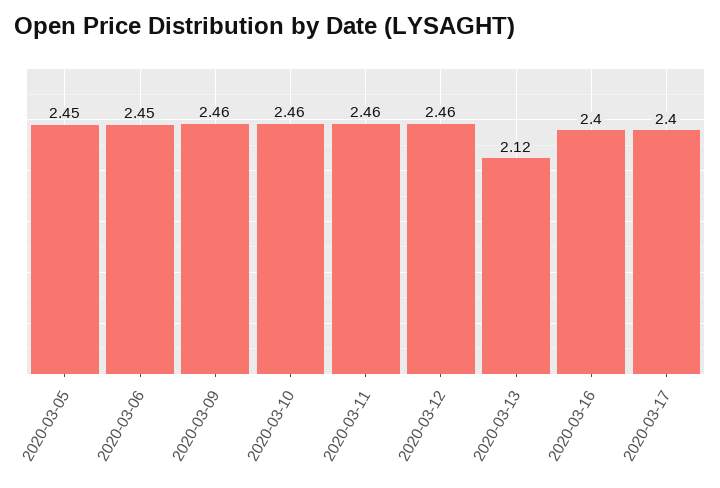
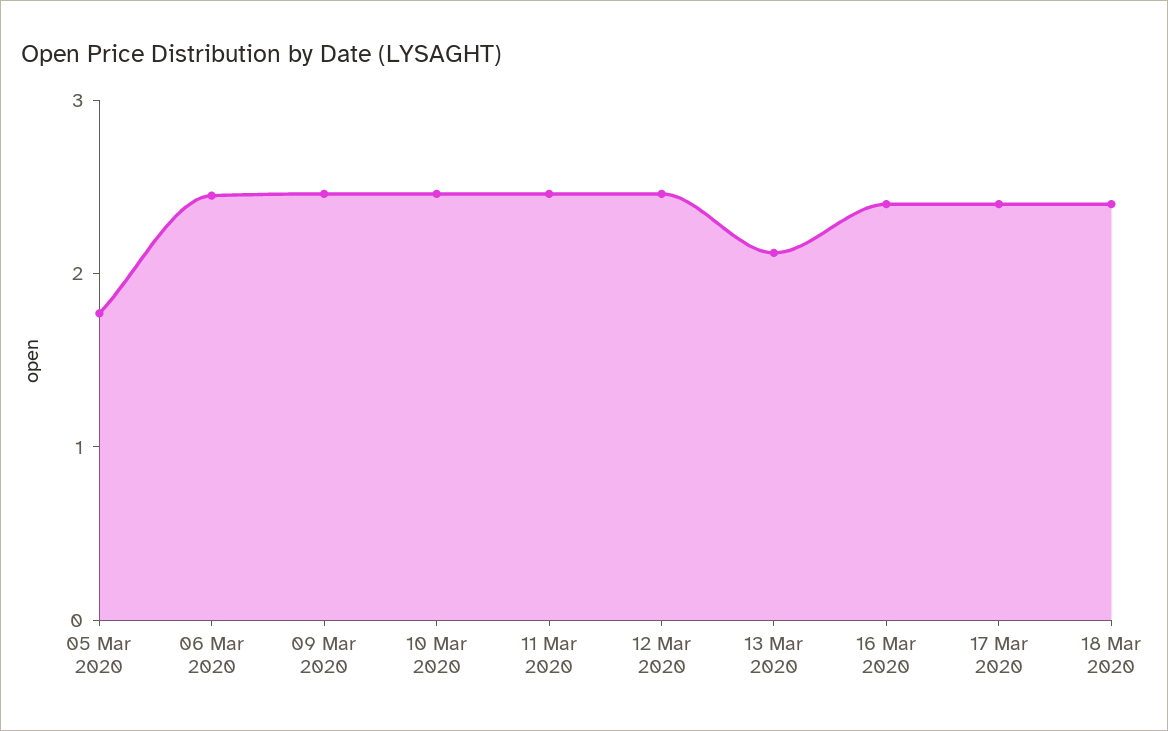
2020-03-05: 2.45 -> 1.8
18 Mar 2020: none -> 2.4

